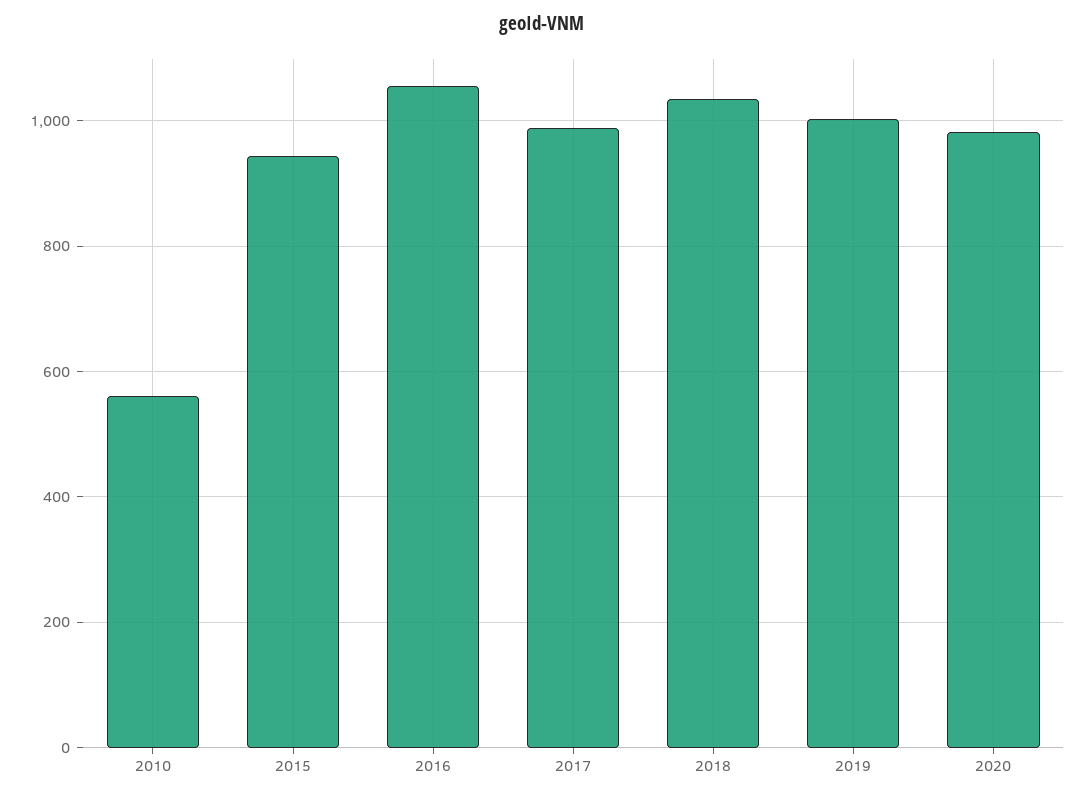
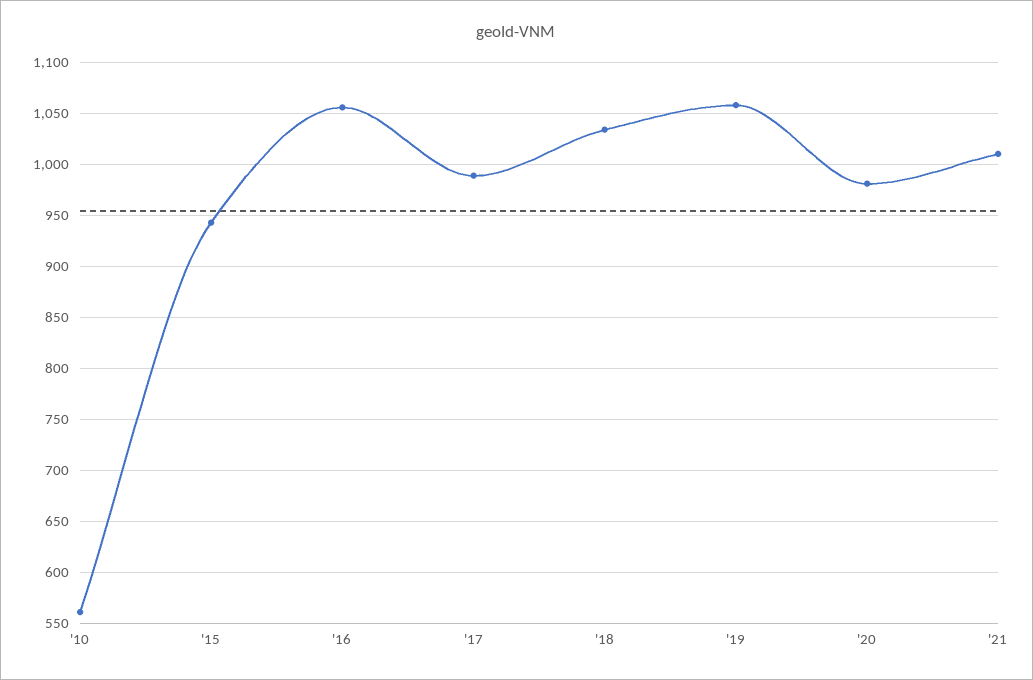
2019: 1000 -> 1060
'21: none -> 1010

